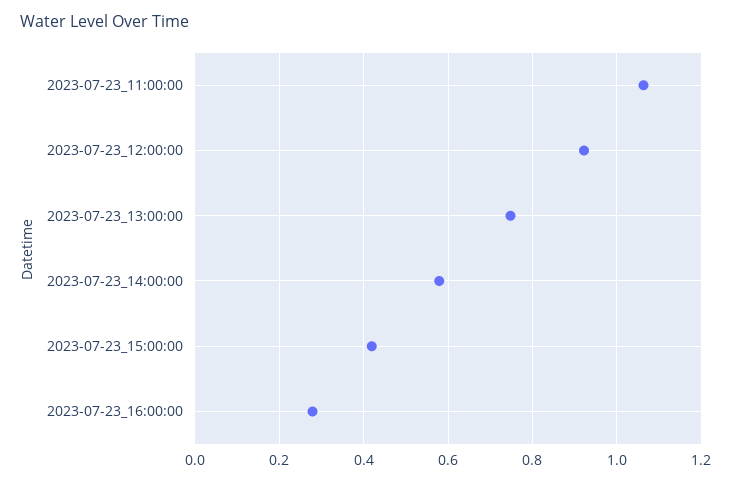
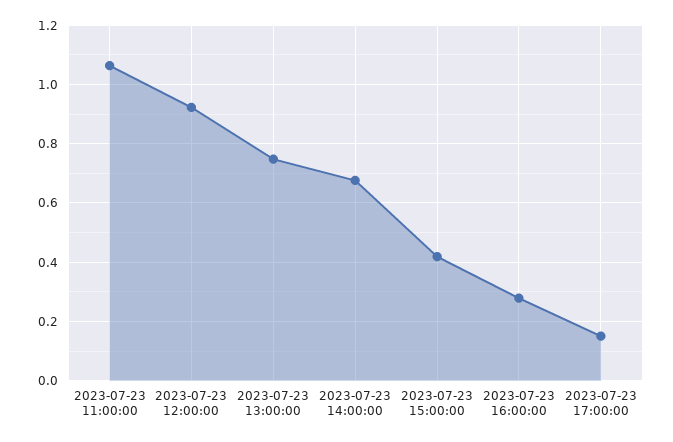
2023-07-23_14:00:00: 0.58 -> 0.675
2023-07-23 17:00:00: none -> 0.15

